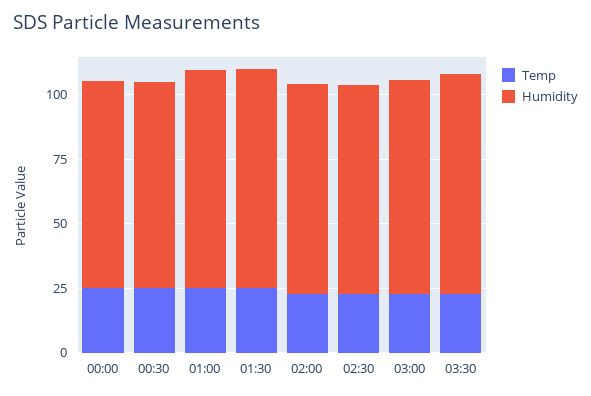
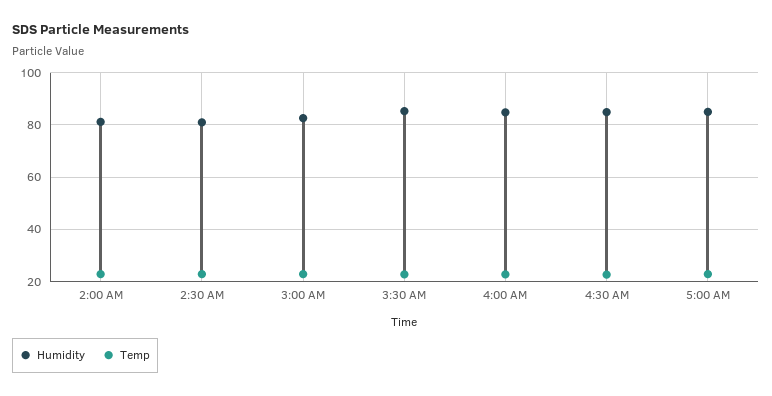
Temp, 00:00: 25 -> none
Humidity, 00:00: 80 -> none
Temp, 00:30: 25 -> none
Humidity, 00:30: 80 -> none
Temp, 01:00: 25 -> none
Humidity, 01:00: 85 -> none
Temp, 01:30: 25 -> none
Humidity, 01:30: 85 -> none
Humidity, 4:00 AM: none -> 85
Temp, 4:00 AM: none -> 22.5
Humidity, 4:30 AM: none -> 85
Temp, 4:30 AM: none -> 22.5
Humidity, 5:00 AM: none -> 85
Temp, 5:00 AM: none -> 22.5

